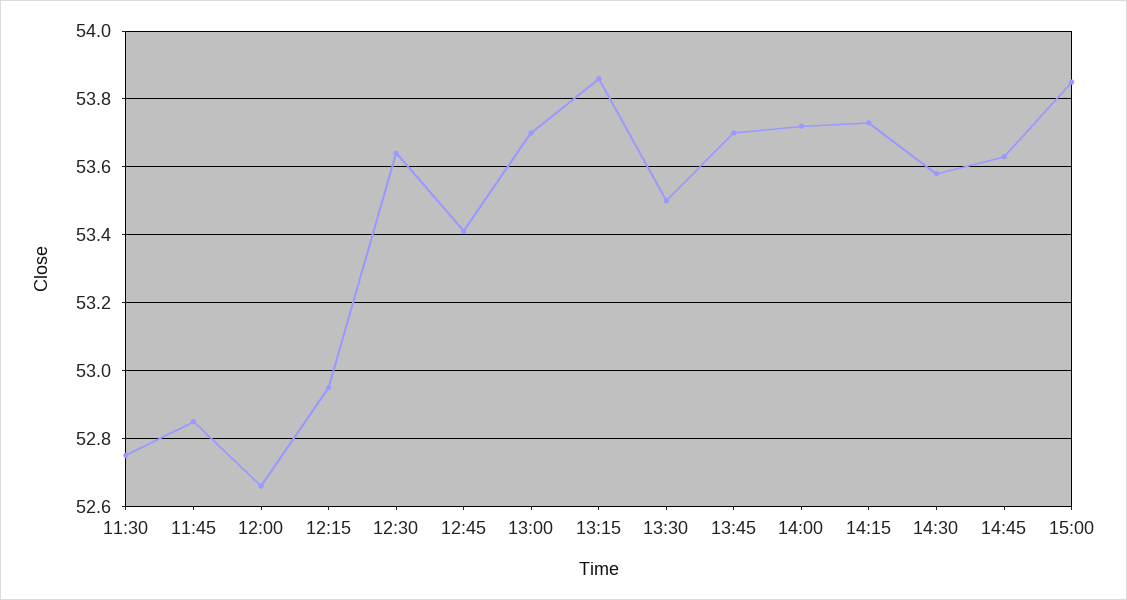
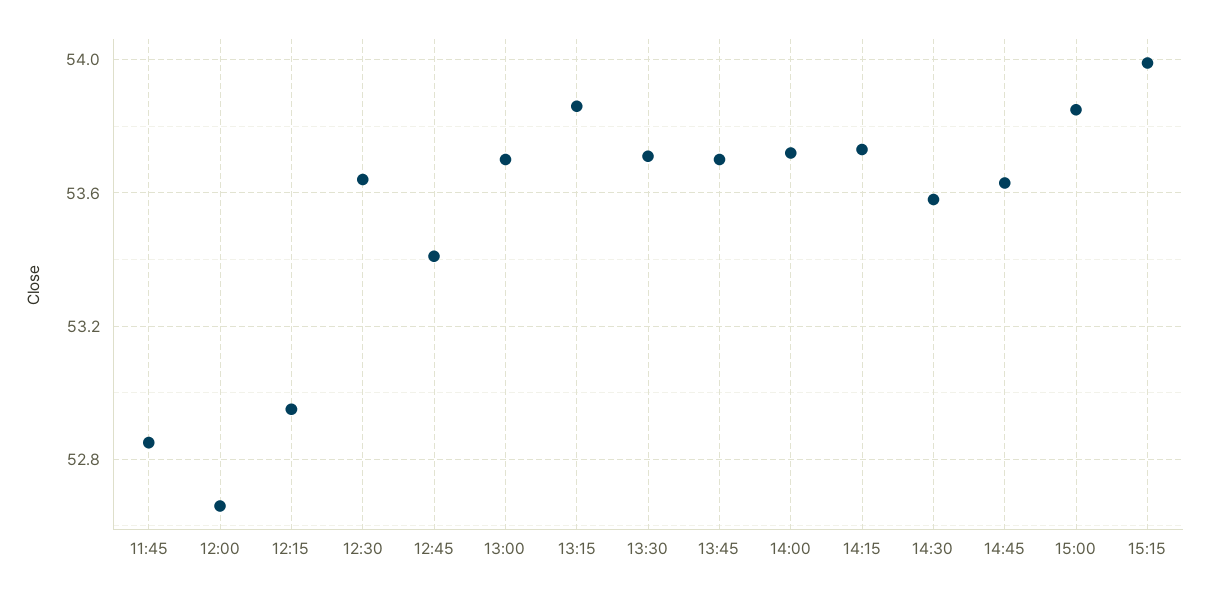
11:30: 52.75 -> none
13:30: 53.5 -> 53.7
15:15: none -> 54

